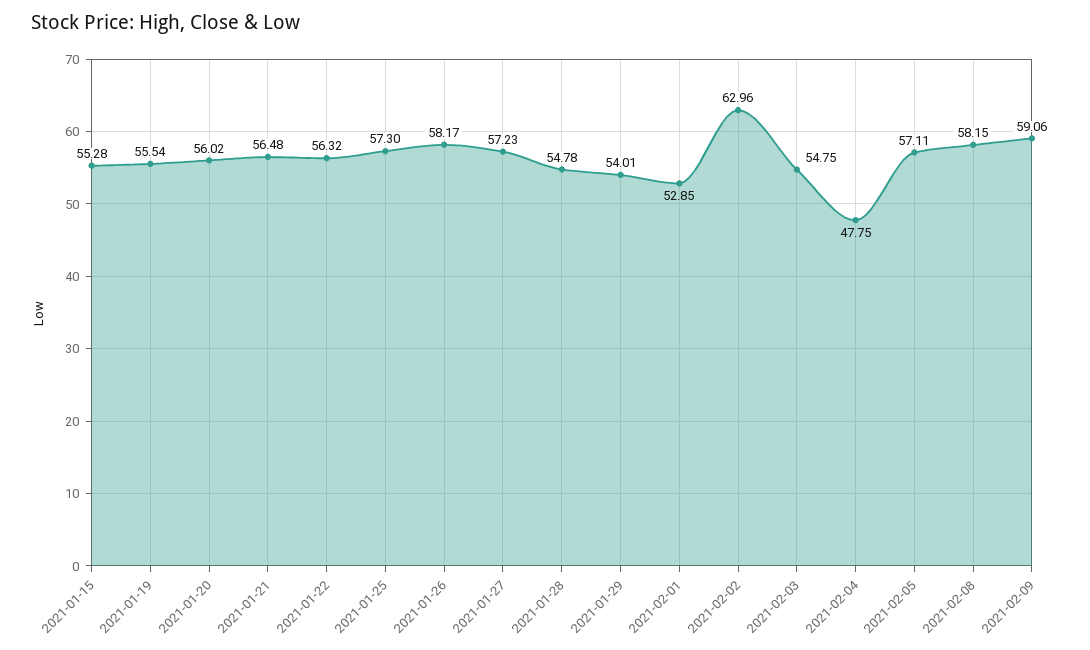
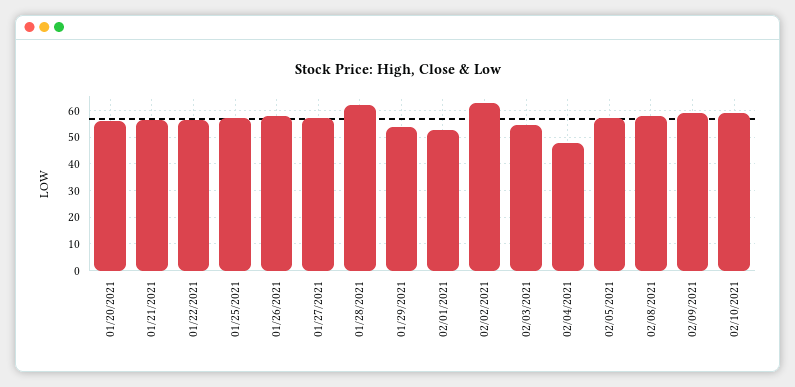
2021-01-15: 55.28 -> none
2021-01-19: 55.54 -> none
2021-01-28: 54.78 -> 62.5
02/10/2021: none -> 60

